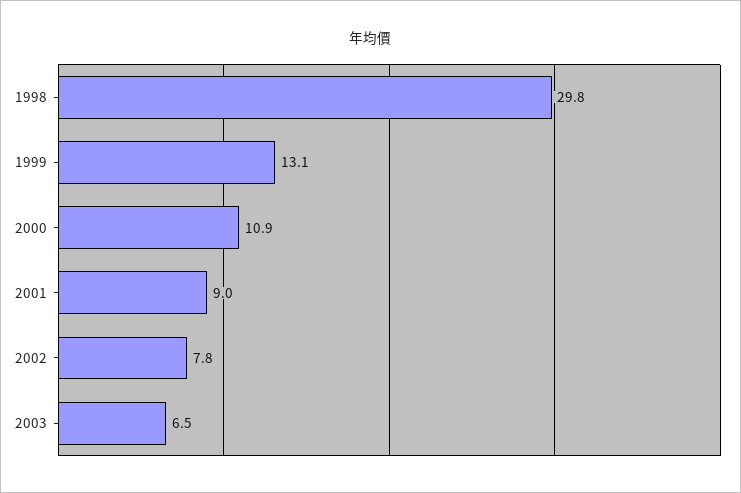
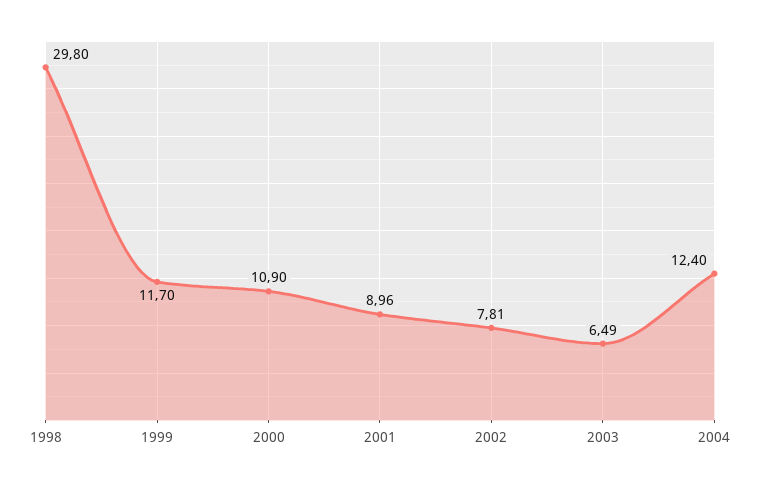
1999: 13.1 -> 11.7
2004: none -> 12.4

